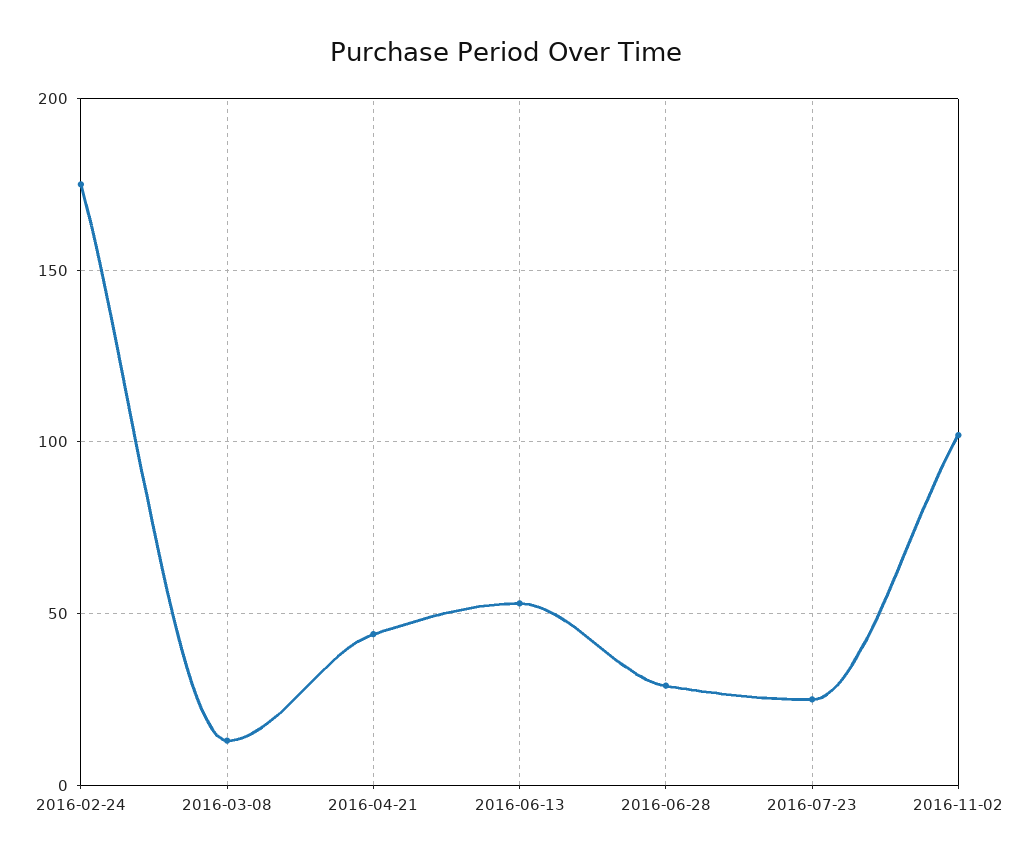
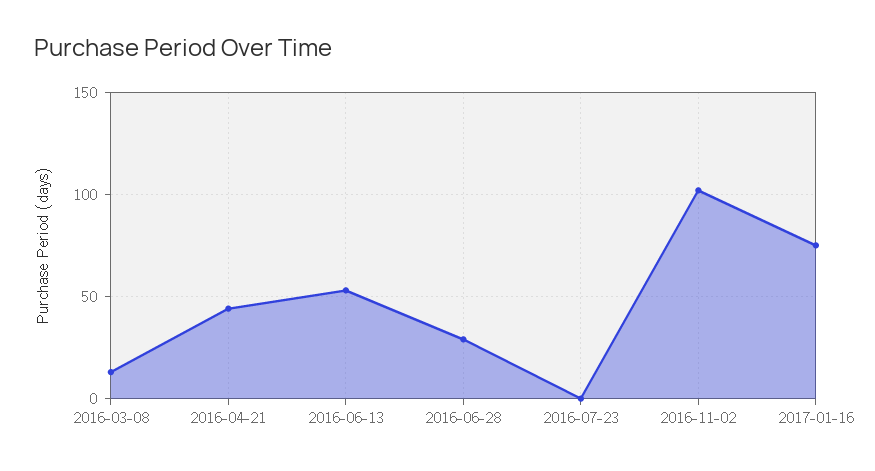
2016-02-24: 175 -> none
2016-07-23: 25 -> 0
2017-01-16: none -> 75

